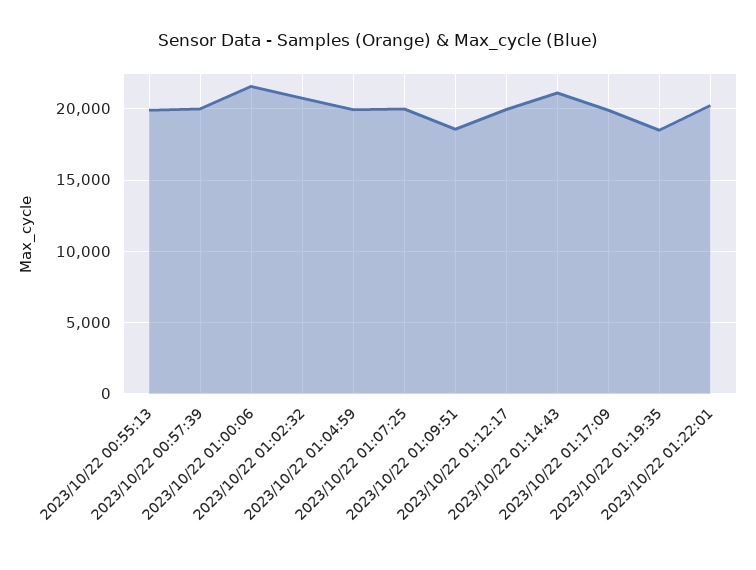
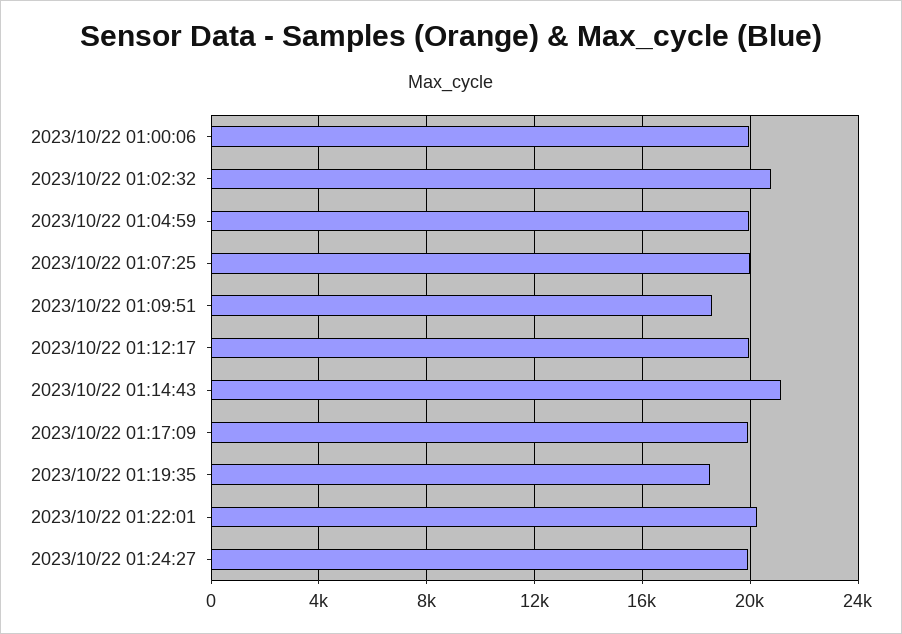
2023/10/22 00:55:13: 20000 -> none
2023/10/22 00:57:39: 20000 -> none
2023/10/22 01:00:06: 21500 -> 20000
2023/10/22 01:24:27: none -> 20000

